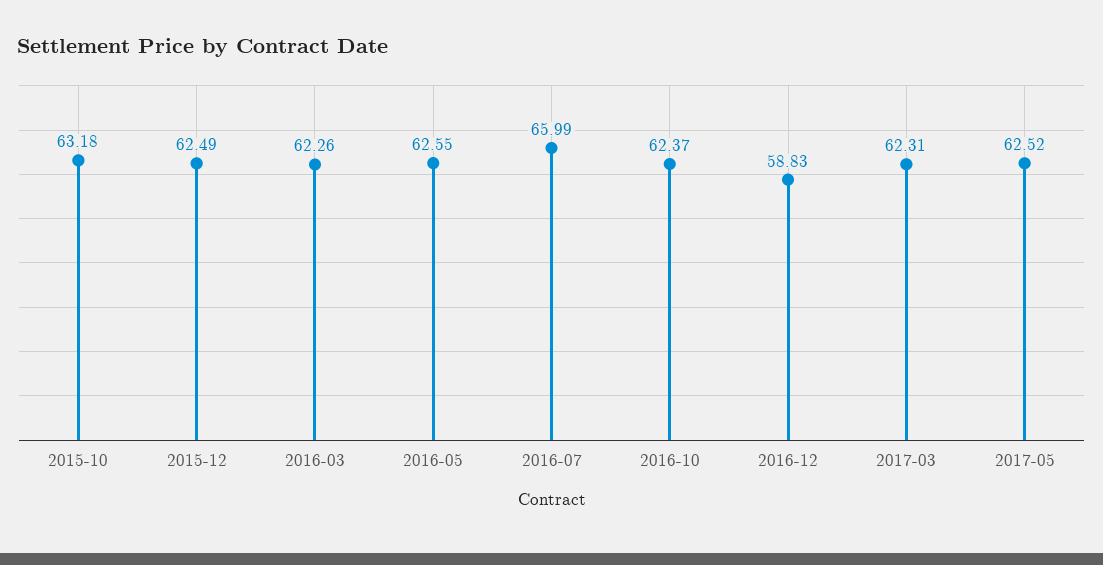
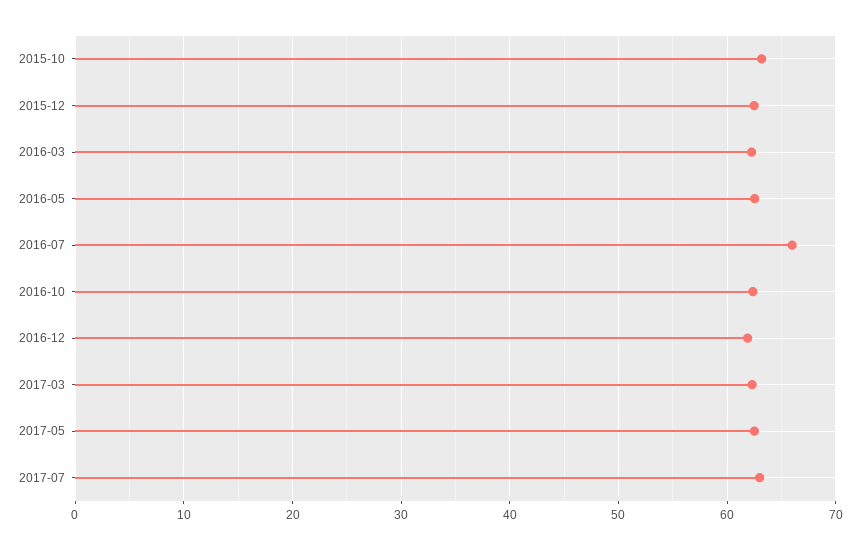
2016-12: 58.83 -> 62
2017-07: none -> 63

